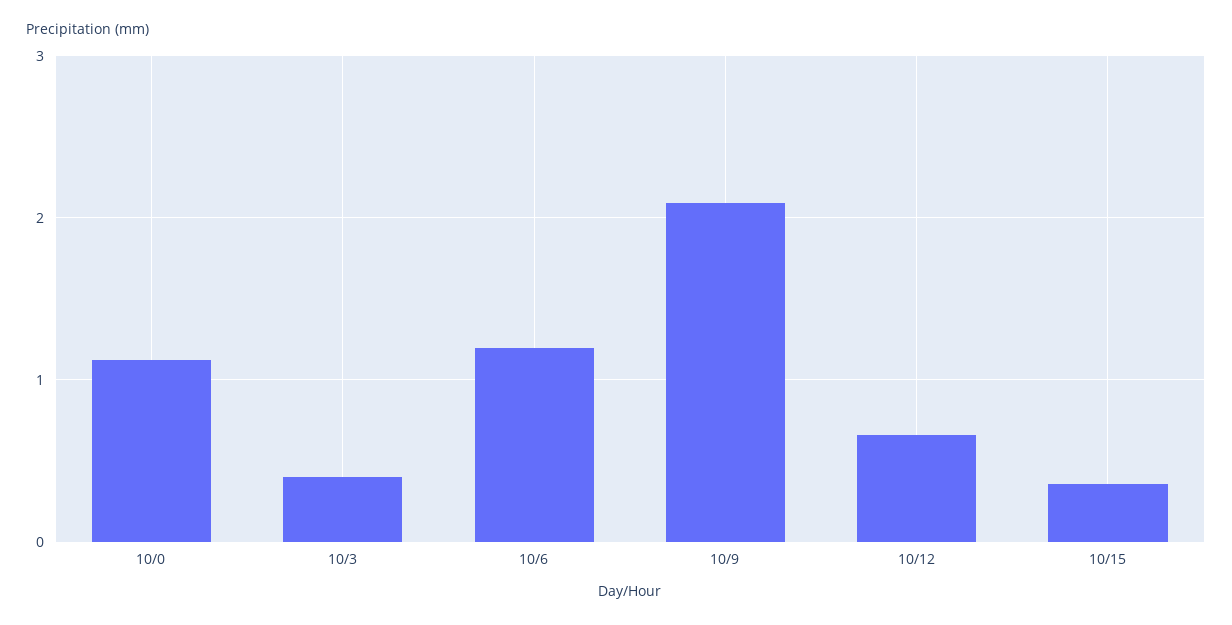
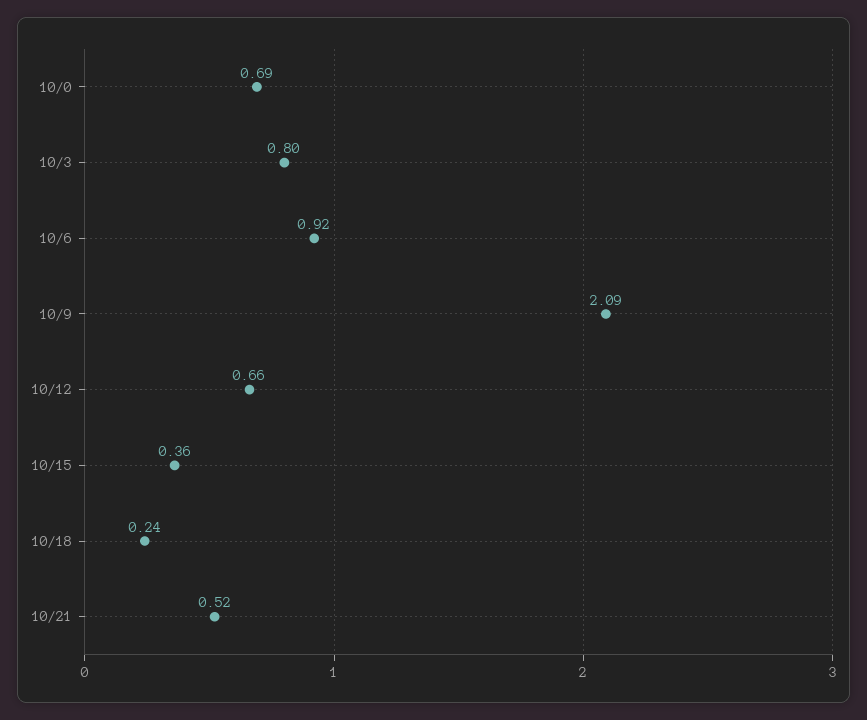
10/0: 1.1 -> 0.69
10/3: 0.4 -> 0.8
10/6: 1.2 -> 0.92
10/18: none -> 0.24
10/21: none -> 0.52

